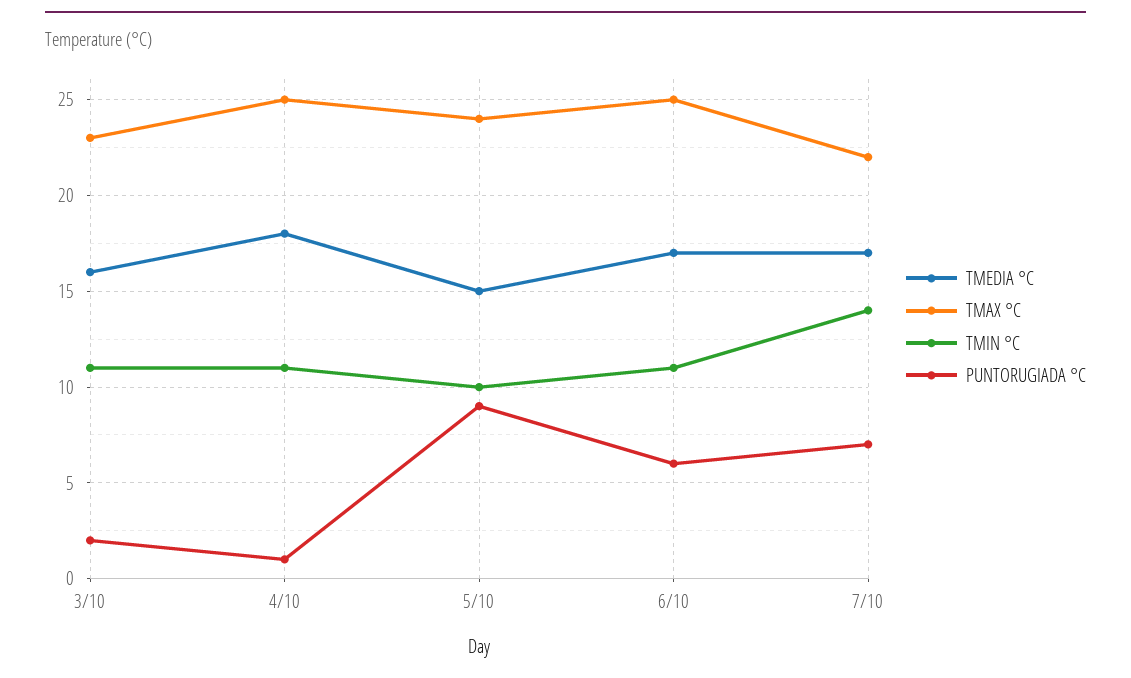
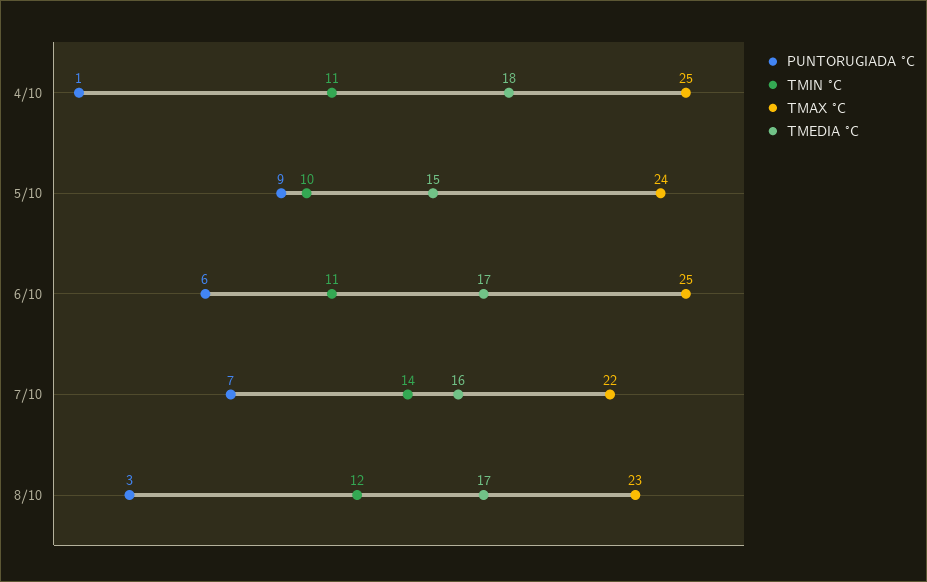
TMEDIA °C, 3/10: 16 -> none
TMAX °C, 3/10: 23 -> none
TMIN °C, 3/10: 11 -> none
PUNTORUGIADA °C, 3/10: 2 -> none
TMEDIA °C, 7/10: 17 -> 16
PUNTORUGIADA °C, 8/10: none -> 3
TMIN °C, 8/10: none -> 12
TMAX °C, 8/10: none -> 23
TMEDIA °C, 8/10: none -> 17

